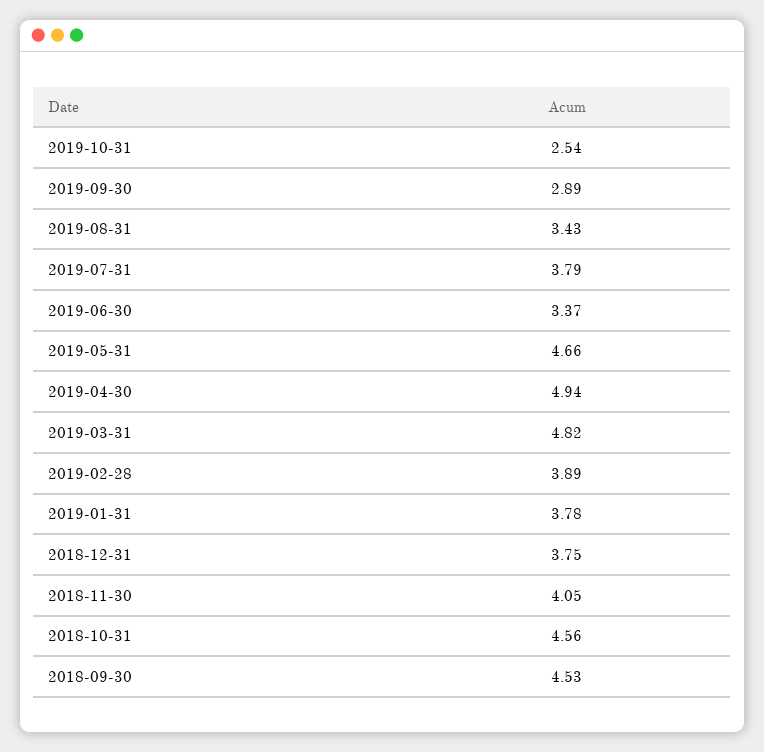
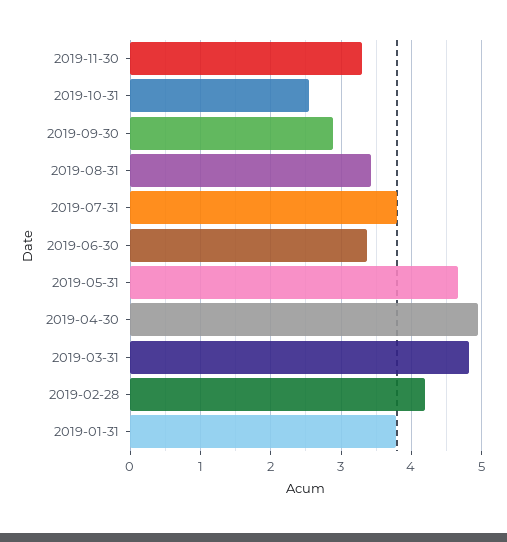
2019-02-28: 3.89 -> 4.2
2018-12-31: 3.75 -> none
2018-11-30: 4.05 -> none
2018-10-31: 4.56 -> none
2018-09-30: 4.53 -> none
2019-11-30: none -> 3.3

